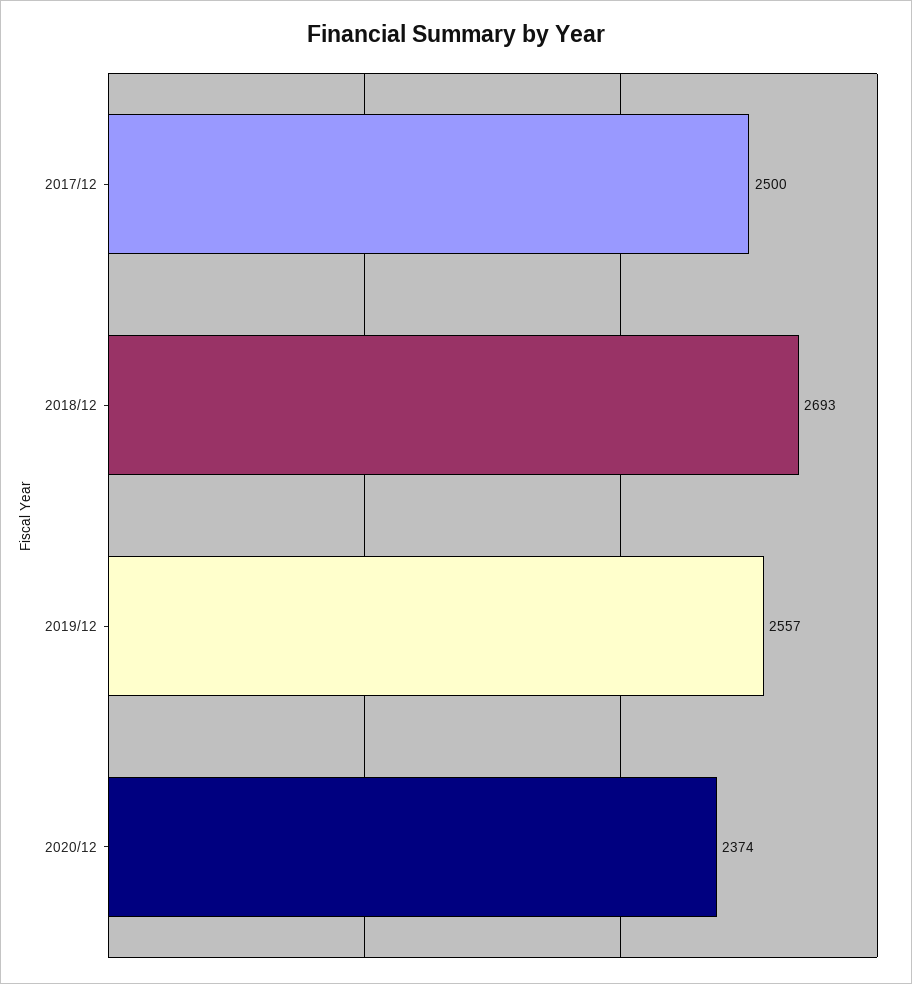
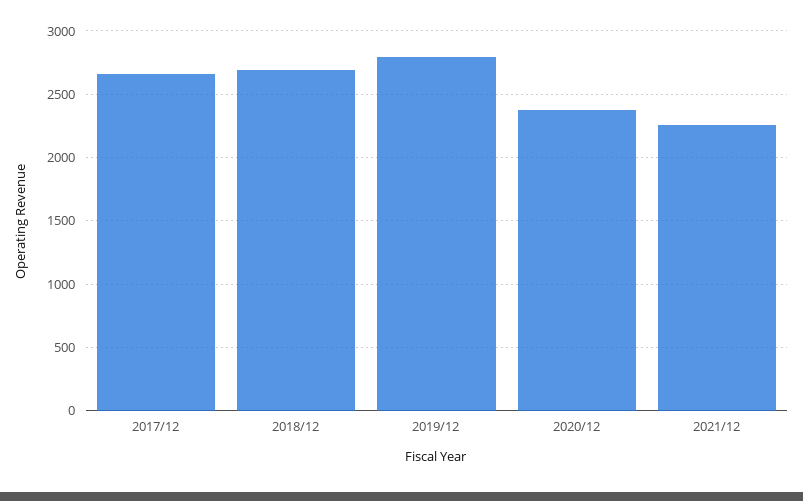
2017/12: 2500 -> 2650
2019/12: 2557 -> 2800
2021/12: none -> 2250

